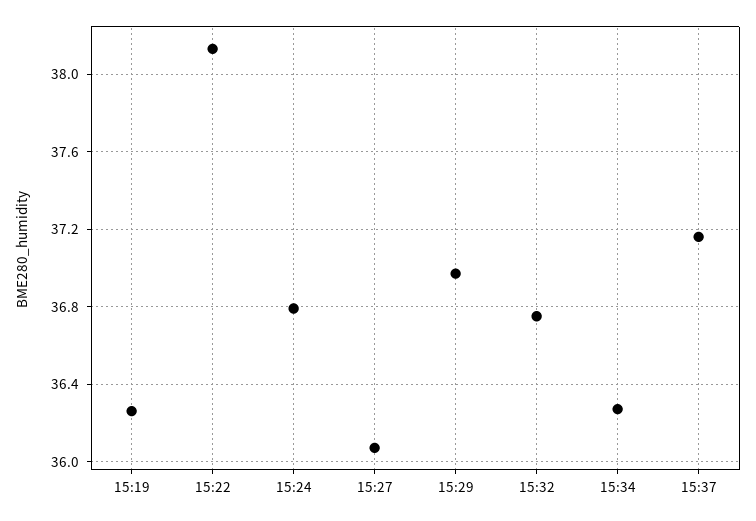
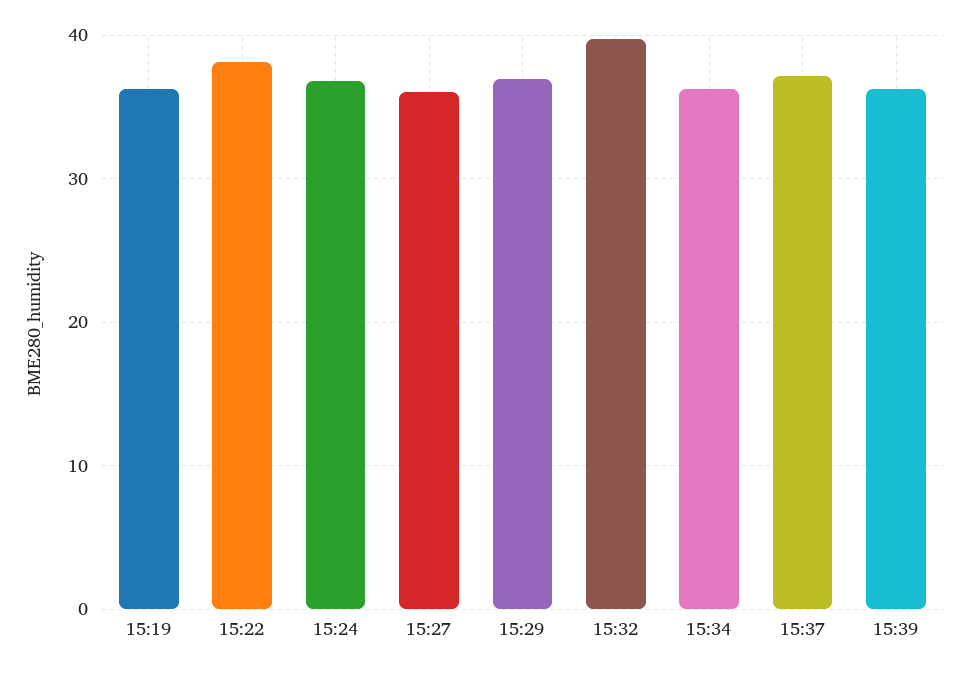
15:32: 36.75 -> 40
15:39: none -> 36

